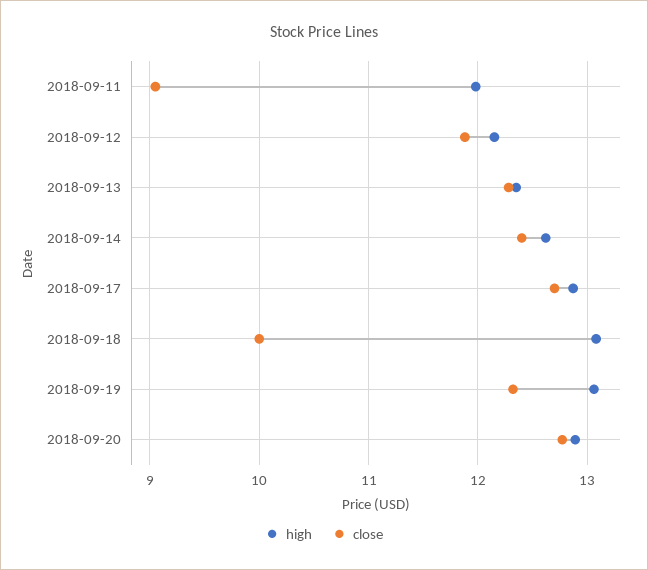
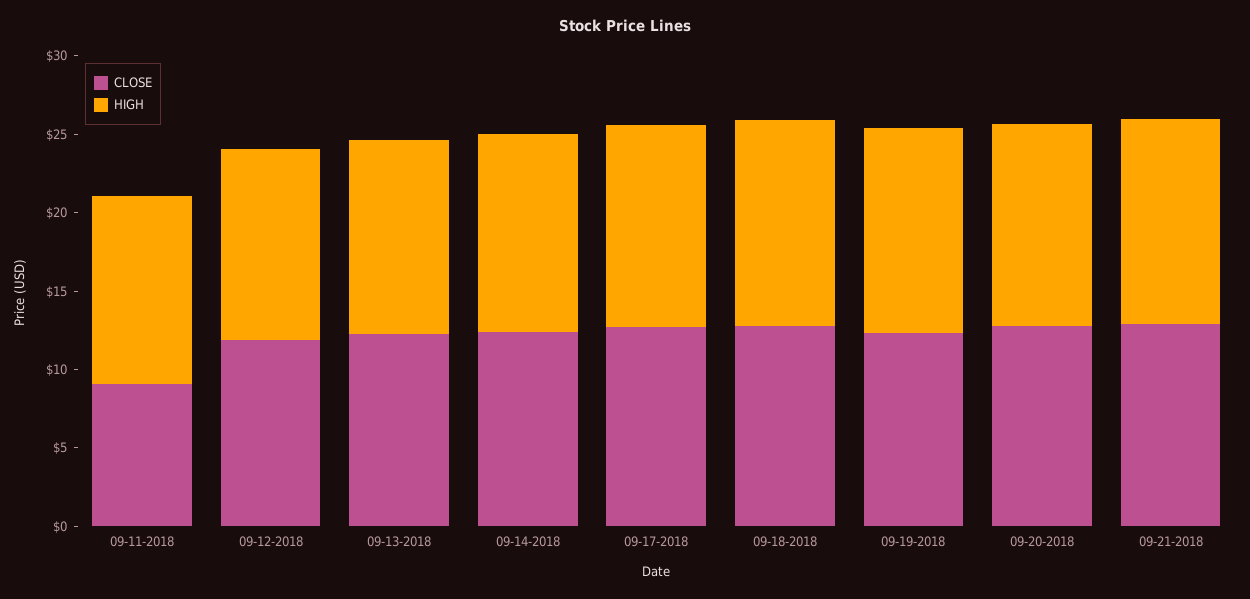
close, 2018-09-18: 10 -> 13
close, 09-21-2018: none -> 13
high, 09-21-2018: none -> 13

